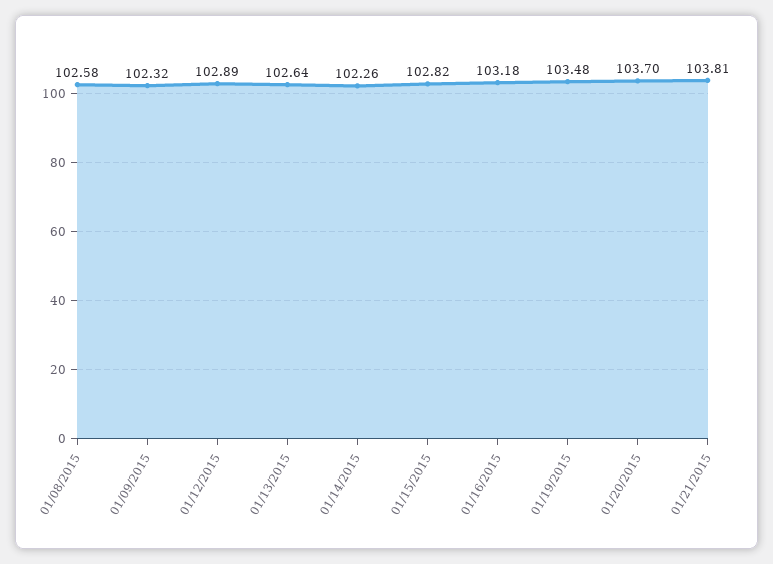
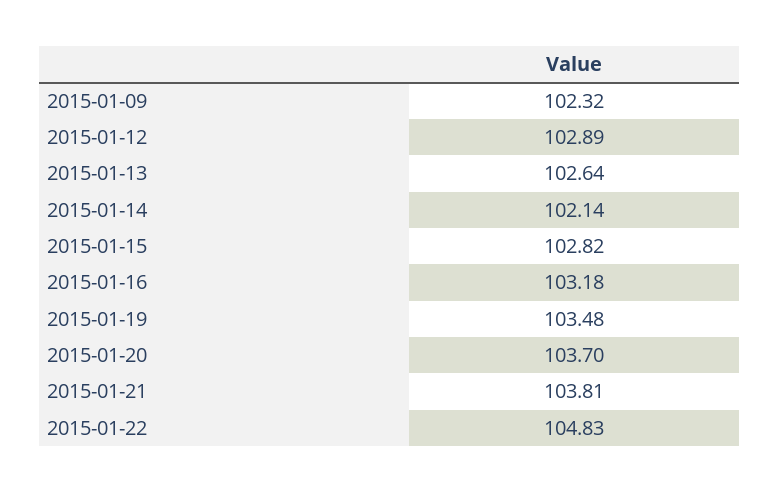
01/08/2015: 102.58 -> none
01/14/2015: 102.26 -> 102.14
2015-01-22: none -> 104.83

